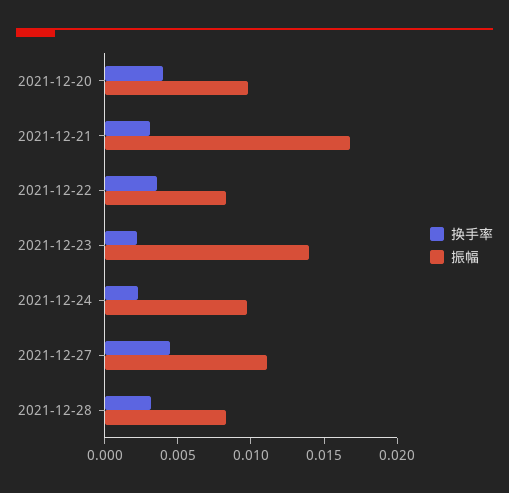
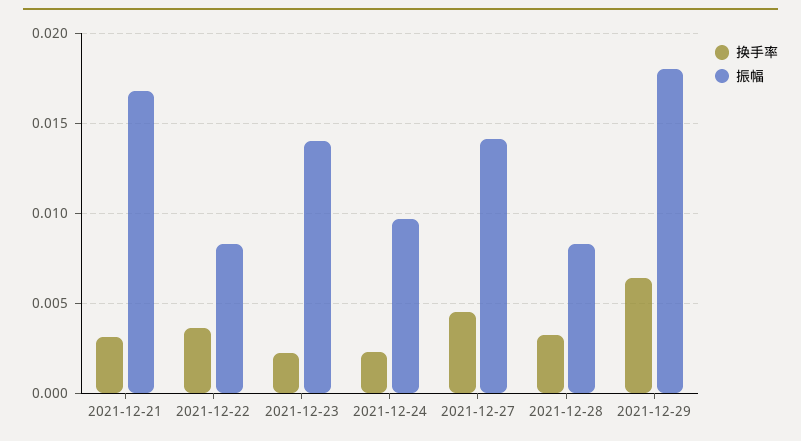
换手率, 2021-12-20: 0.004 -> none
振幅, 2021-12-20: 0.01 -> none
振幅, 2021-12-27: 0.011 -> 0.014
换手率, 2021-12-29: none -> 0.0065
振幅, 2021-12-29: none -> 0.018

